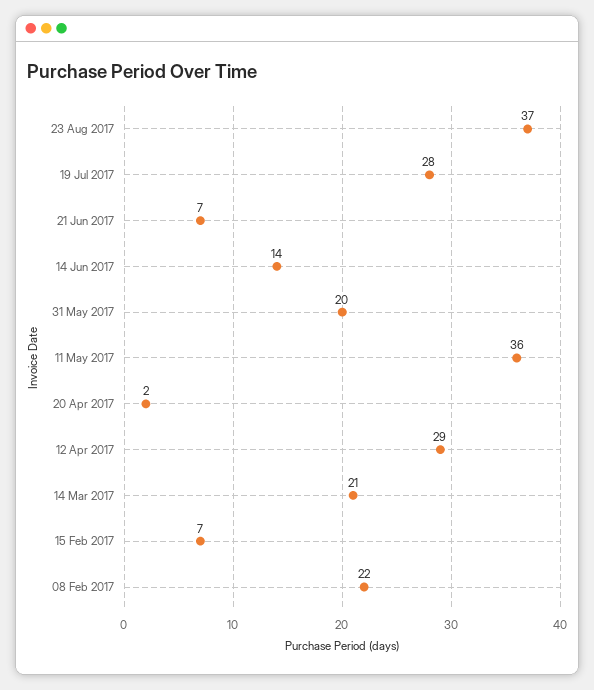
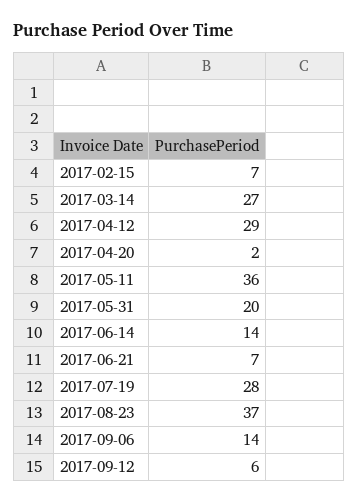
14 Mar 2017: 21 -> 27
08 Feb 2017: 22 -> none
2017-09-06: none -> 14
2017-09-12: none -> 6

